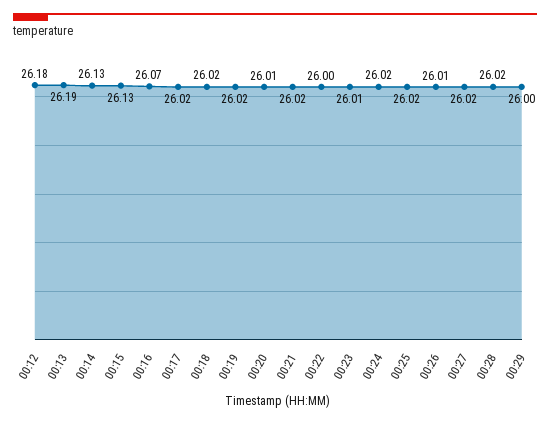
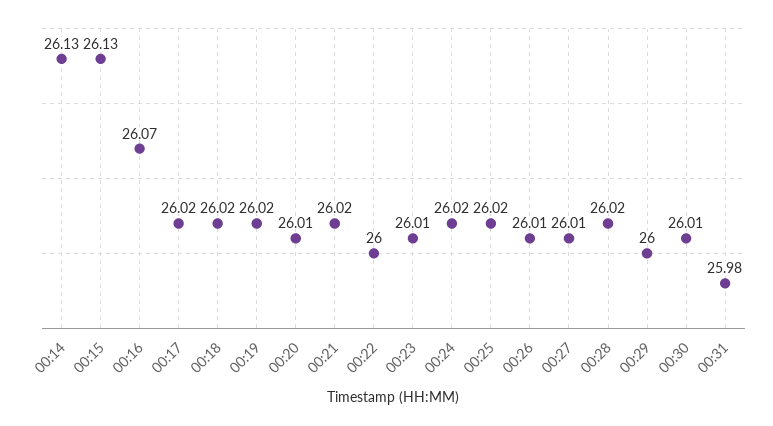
00:12: 26.18 -> none
00:13: 26.19 -> none
00:27: 26.02 -> 26.01
00:30: none -> 26.01
00:31: none -> 25.98

